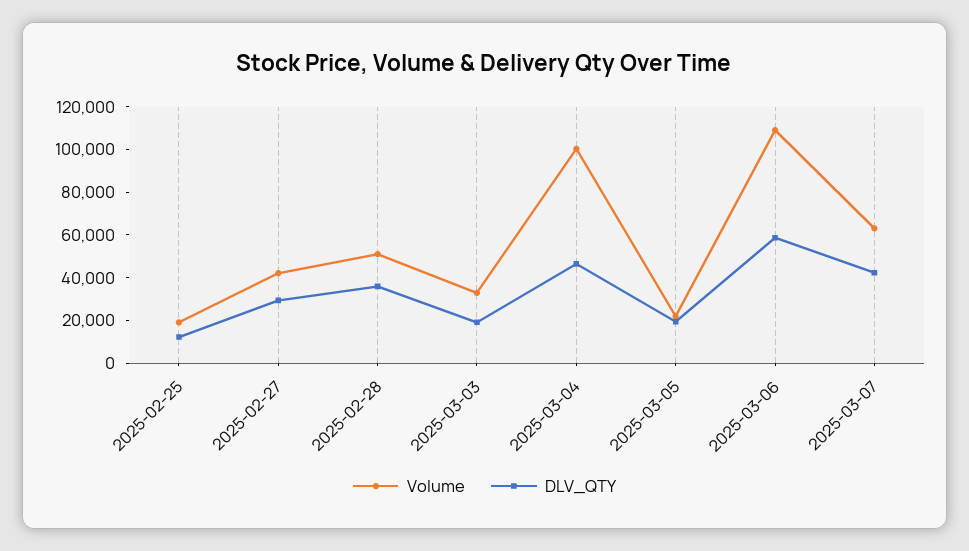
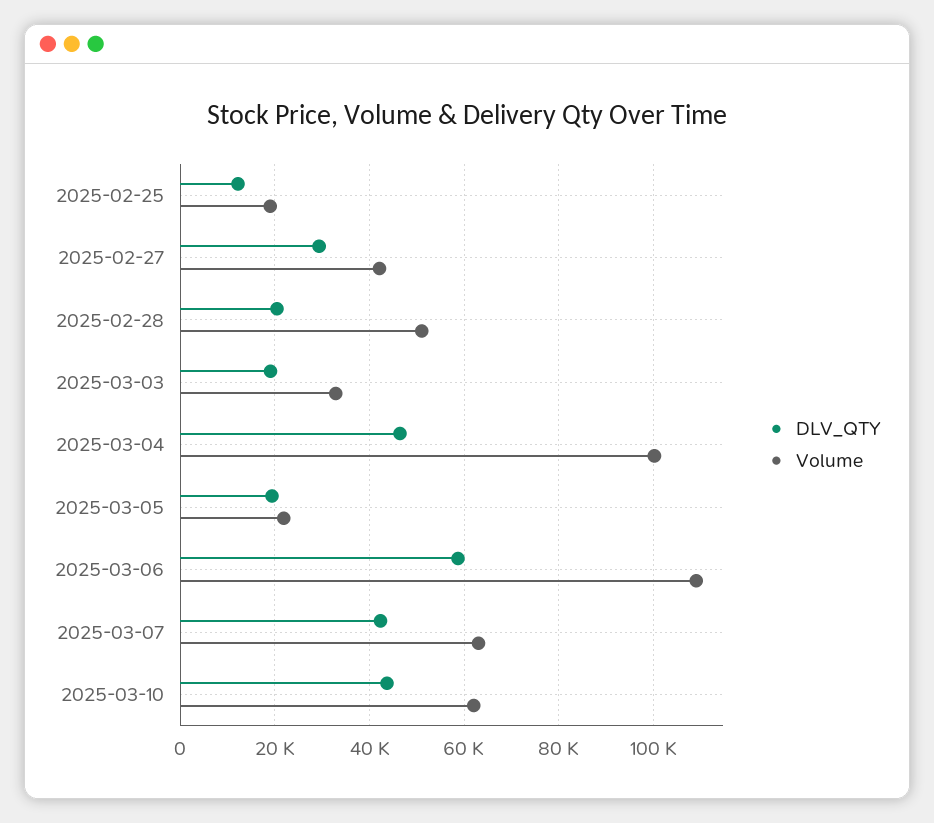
DLV_QTY, 2025-02-28: 35000 -> 20000
DLV_QTY, 2025-03-10: none -> 44000
Volume, 2025-03-10: none -> 62000

